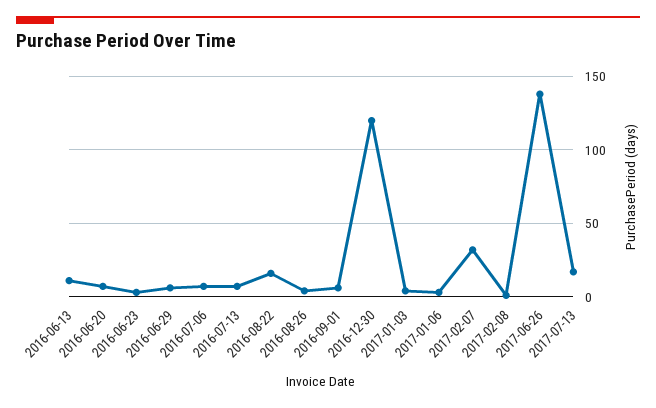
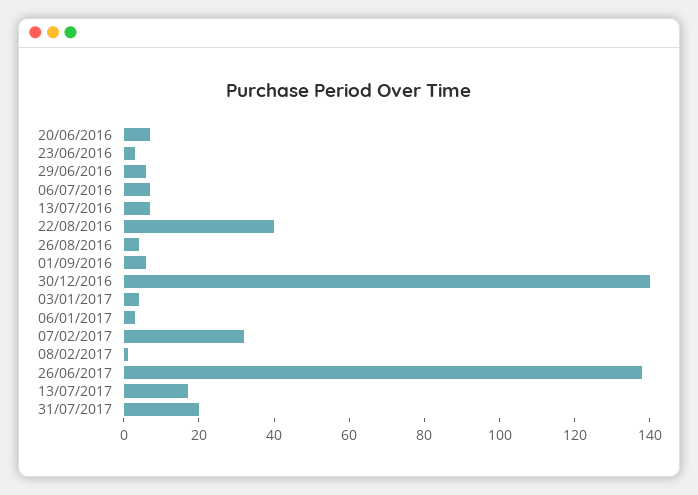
2016-06-13: 10 -> none
2016-08-22: 15 -> 40
2016-12-30: 120 -> 140
31/07/2017: none -> 20

